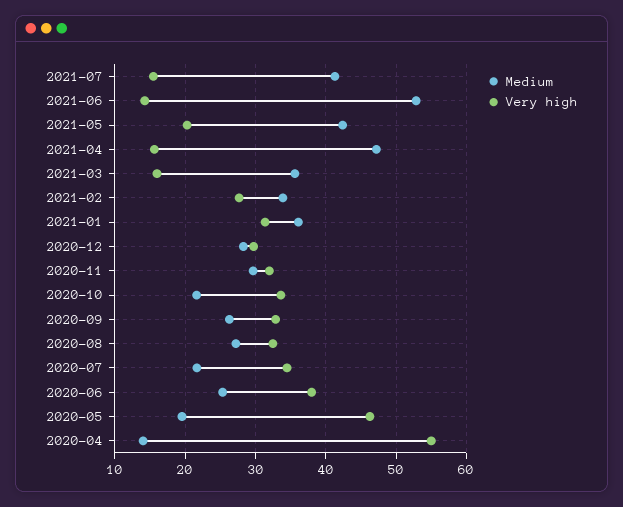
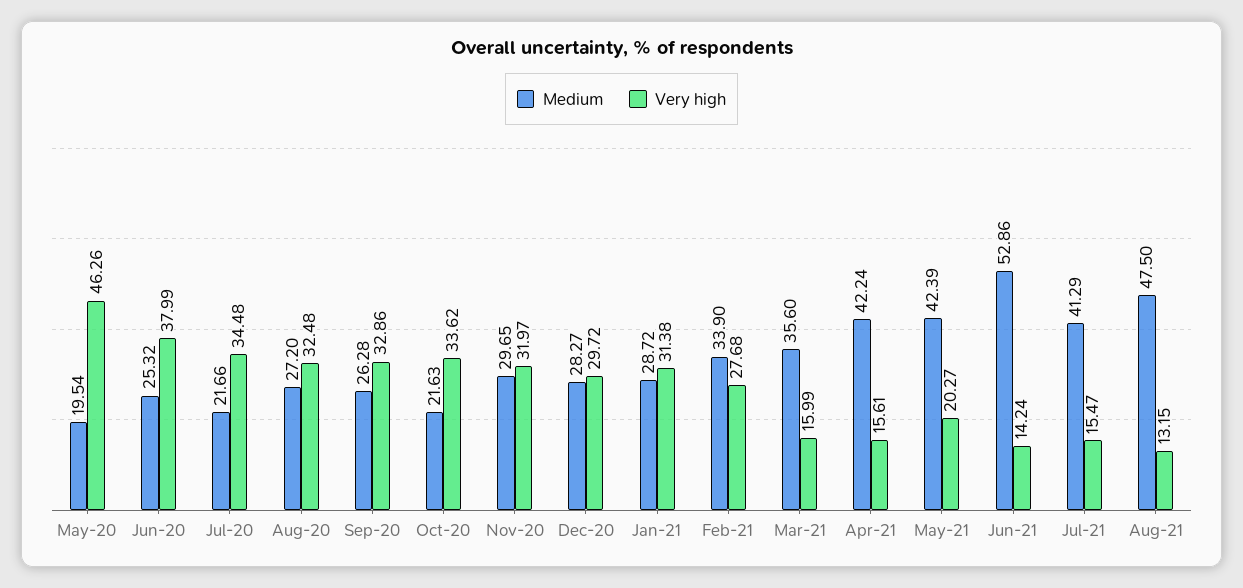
Medium, 2021-04: 47 -> 42.24
Medium, 2021-01: 36 -> 28.72
Medium, 2020-04: 14 -> none
Very high, 2020-04: 55 -> none
Medium, Aug-21: none -> 47.5
Very high, Aug-21: none -> 13.15

